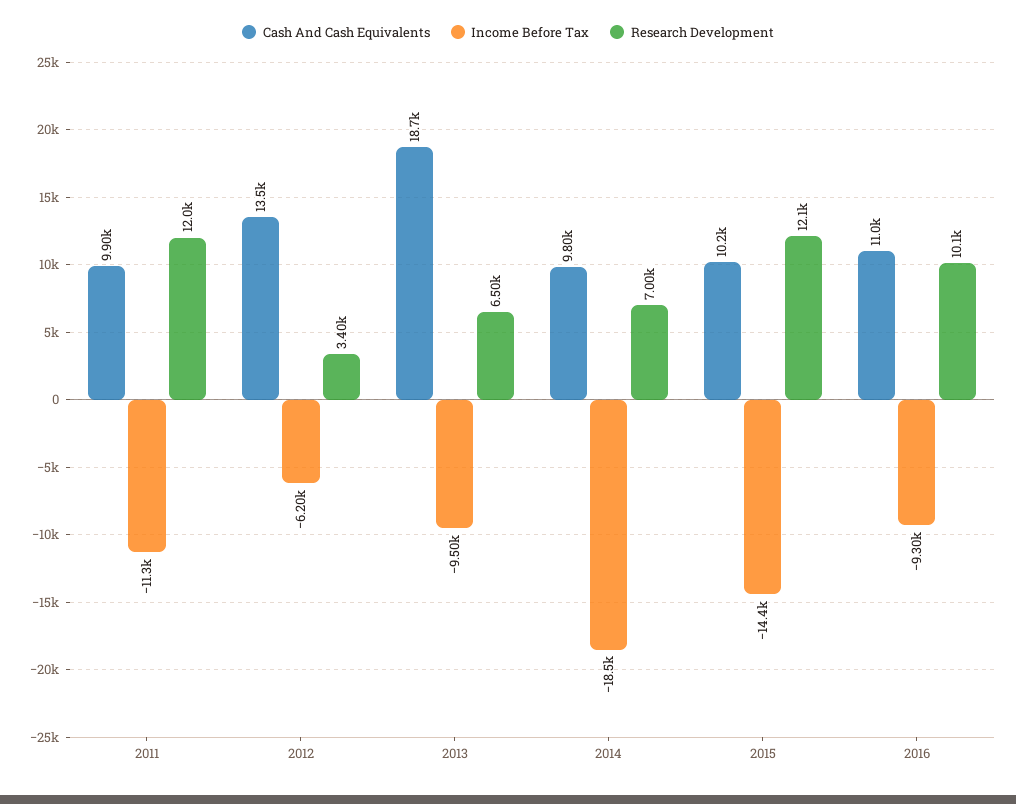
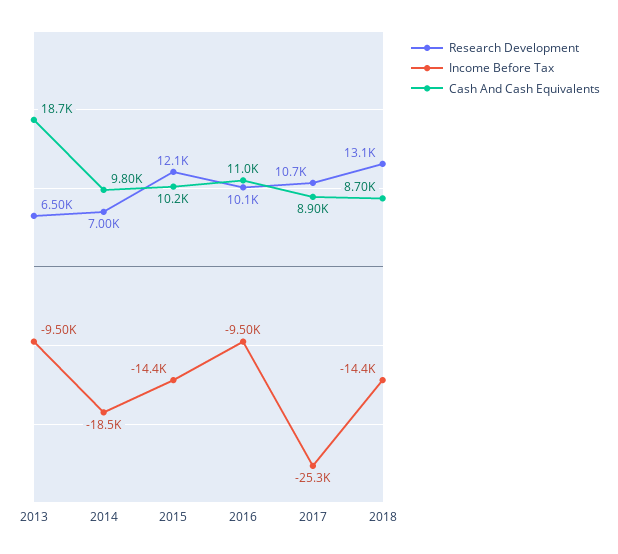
Cash And Cash Equivalents, 2011: 9900 -> none
Income Before Tax, 2011: -11300 -> none
Research Development, 2011: 12000 -> none
Cash And Cash Equivalents, 2012: 13500 -> none
Income Before Tax, 2012: -6200 -> none
Research Development, 2012: 3400 -> none
Income Before Tax, 2016: -9300 -> -9500
Research Development, 2017: none -> 10700
Income Before Tax, 2017: none -> -25300
Cash And Cash Equivalents, 2017: none -> 8900
Research Development, 2018: none -> 13100
Income Before Tax, 2018: none -> -14400
Cash And Cash Equivalents, 2018: none -> 8700

